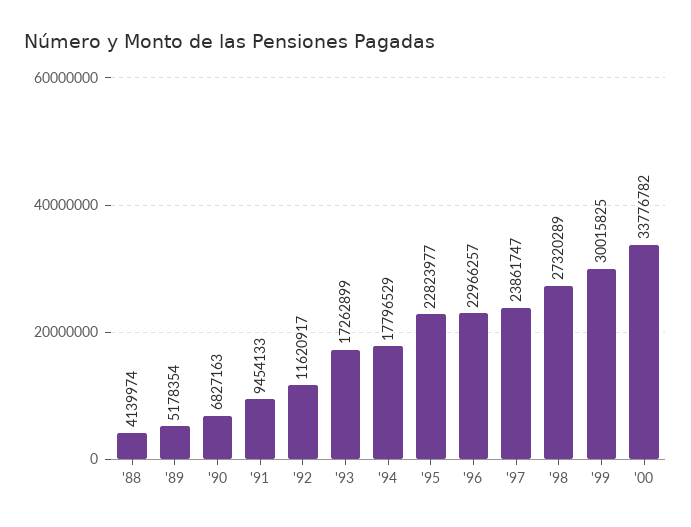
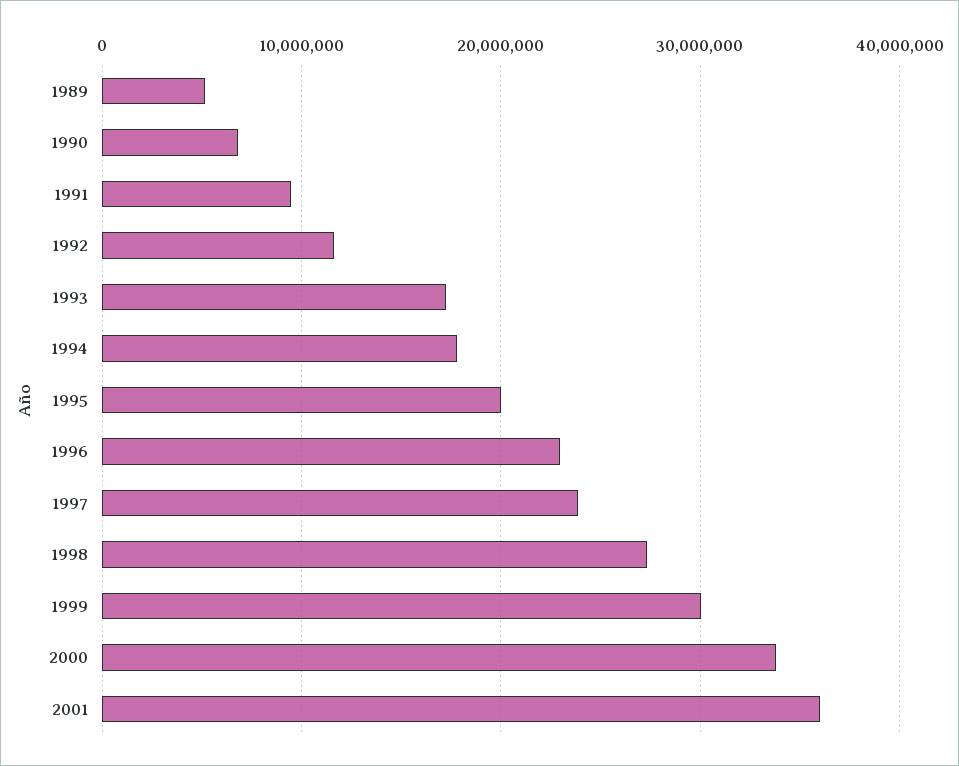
'88: 4139974 -> none
'95: 22823977 -> 20000000
2001: none -> 36000000

